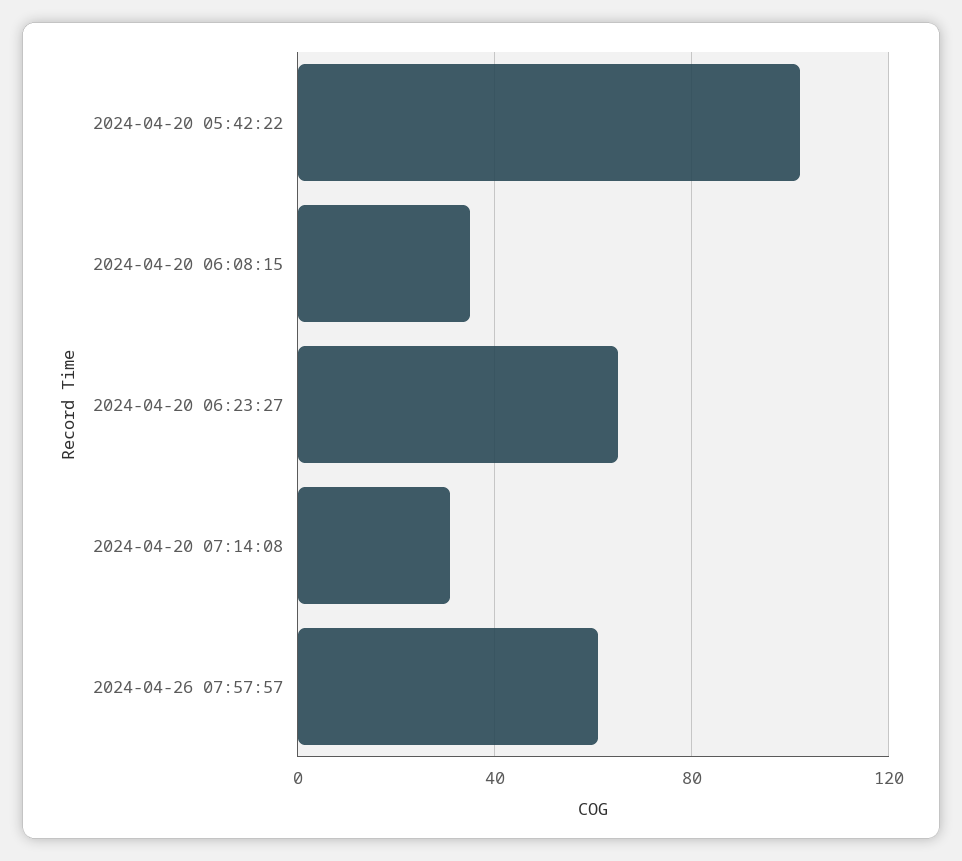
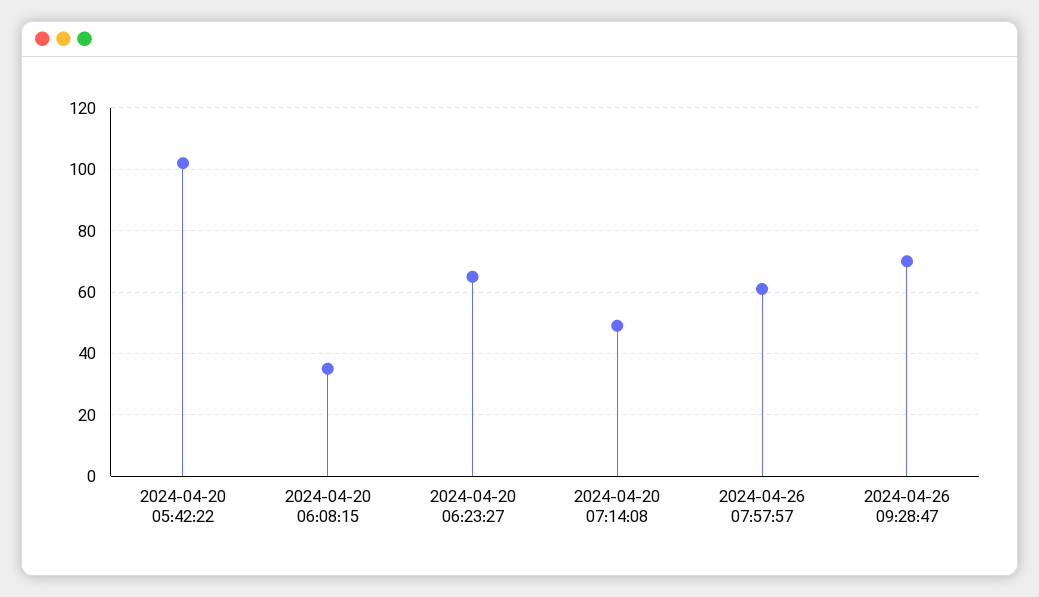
2024-04-20 07:14:08: 30 -> 50
2024-04-26 09:28:47: none -> 70

